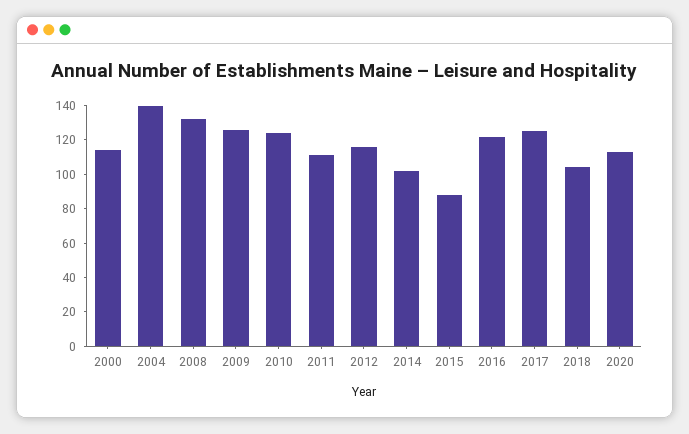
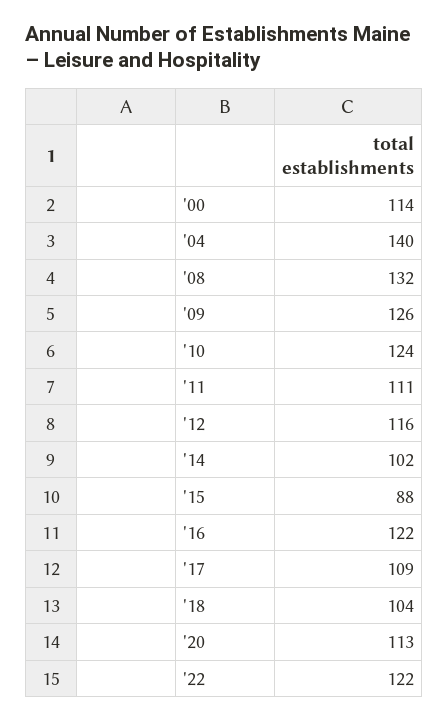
2017: 125 -> 109
'22: none -> 122

